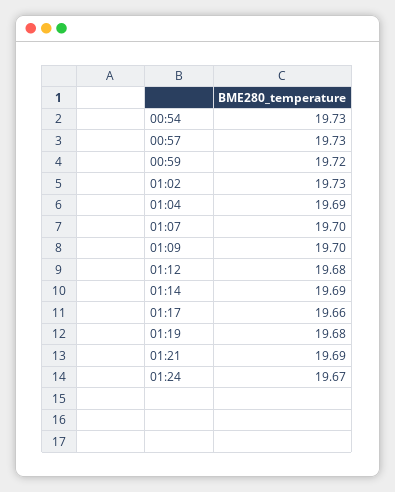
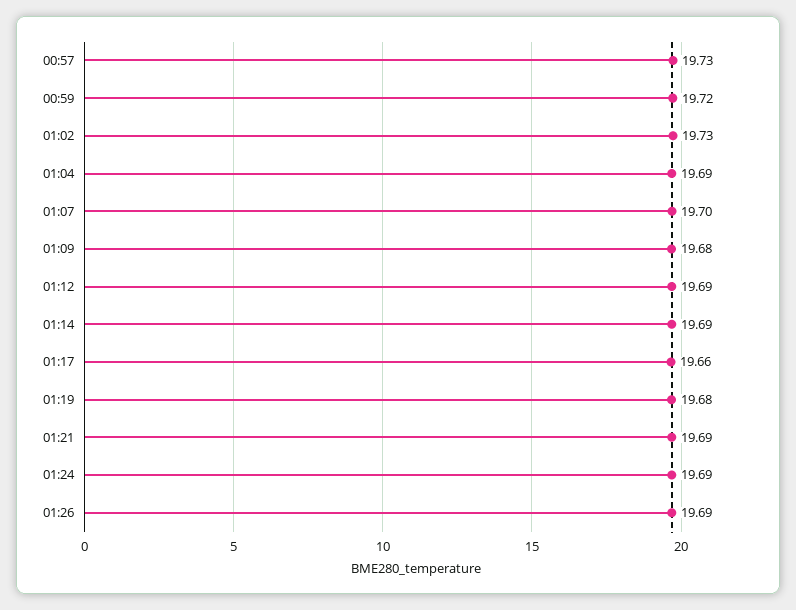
00:54: 19.73 -> none
01:09: 19.7 -> 19.68
01:12: 19.68 -> 19.69
01:24: 19.67 -> 19.69
01:26: none -> 19.69

